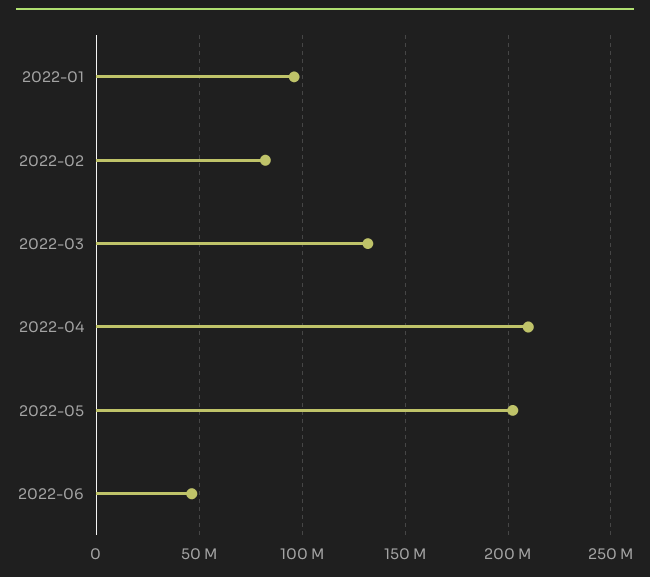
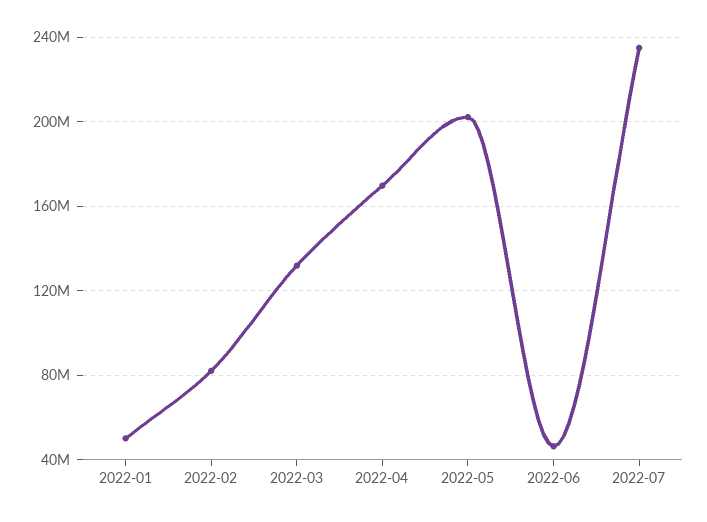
2022-01: 95000000 -> 50000000
2022-04: 210000000 -> 170000000
2022-07: none -> 235000000

